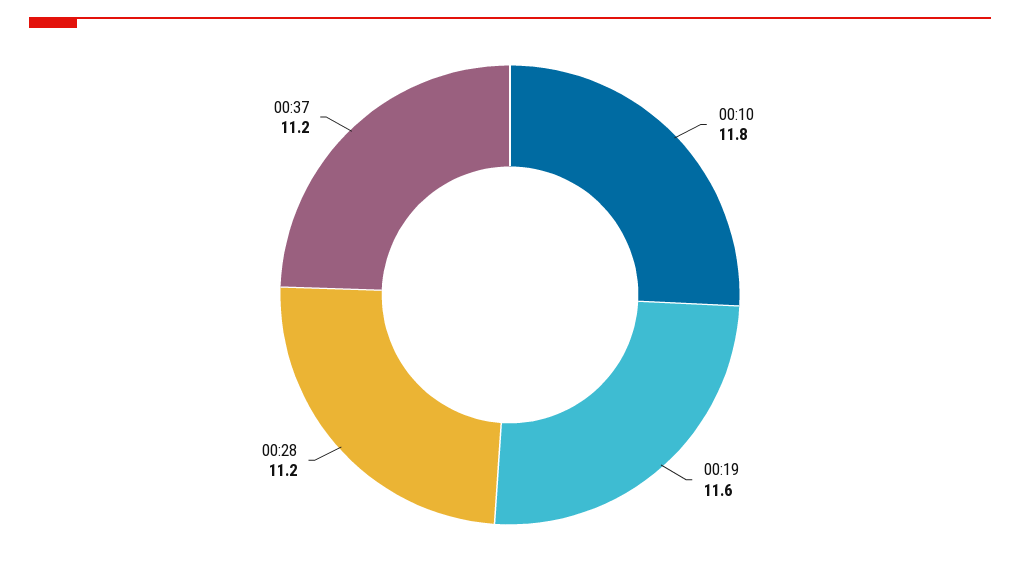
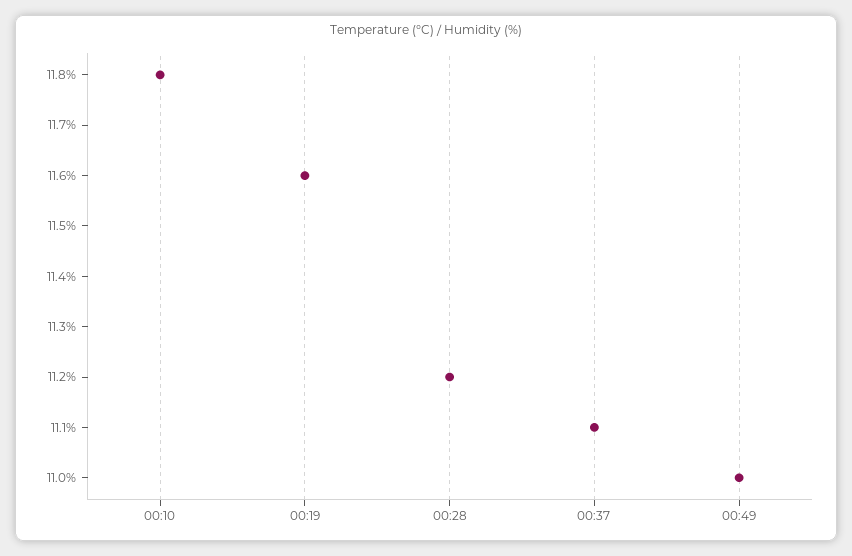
00:37: 11.2 -> 11.1
00:49: none -> 11

